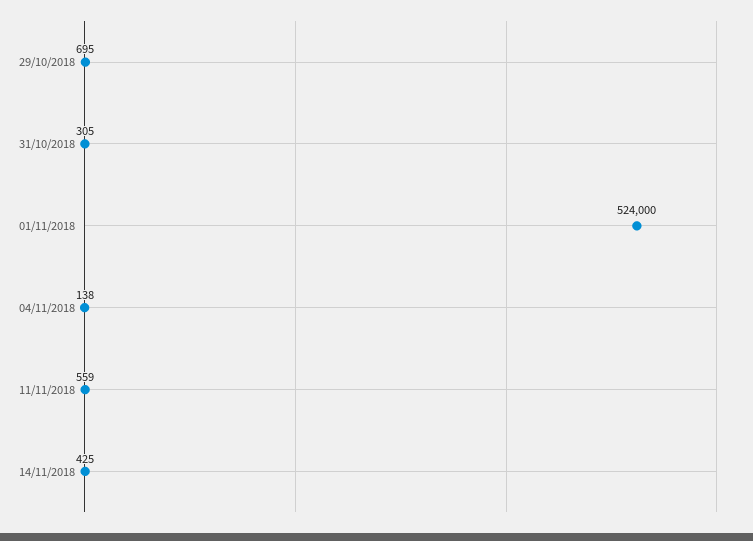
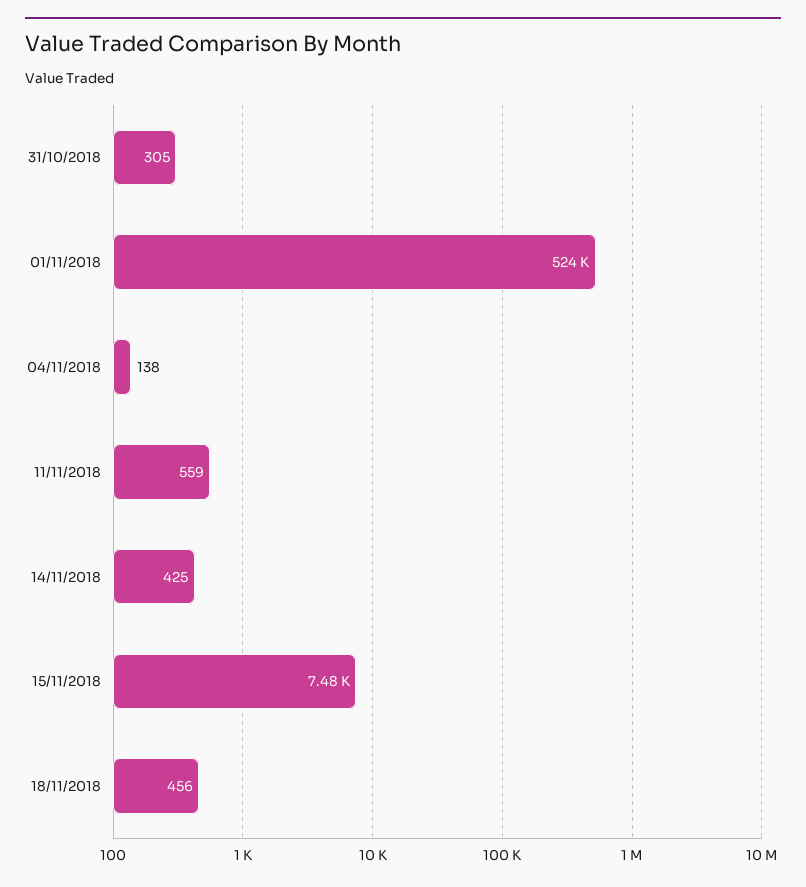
29/10/2018: 695 -> none
15/11/2018: none -> 7480
18/11/2018: none -> 456

